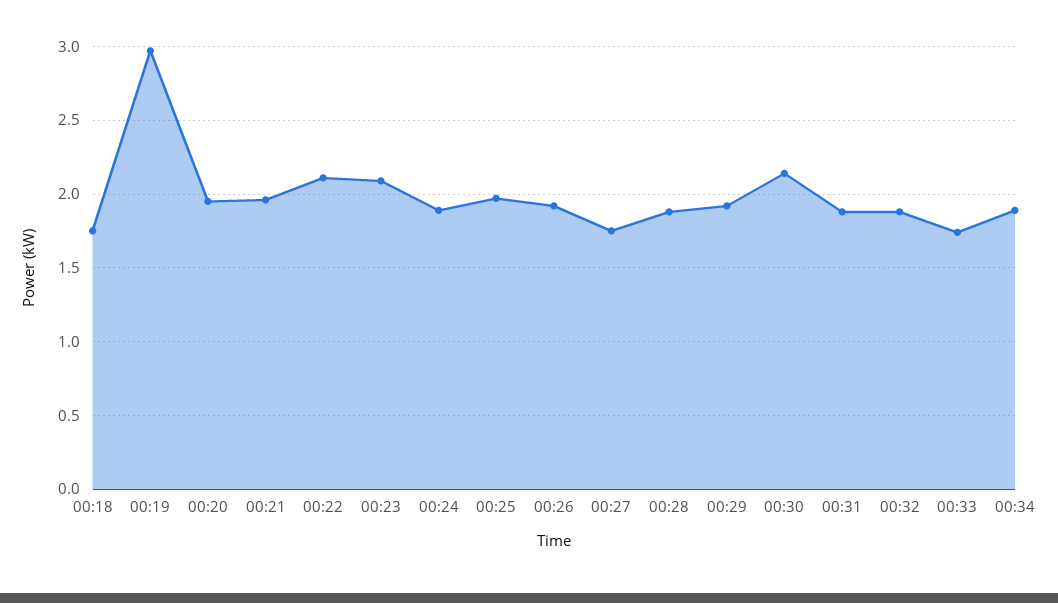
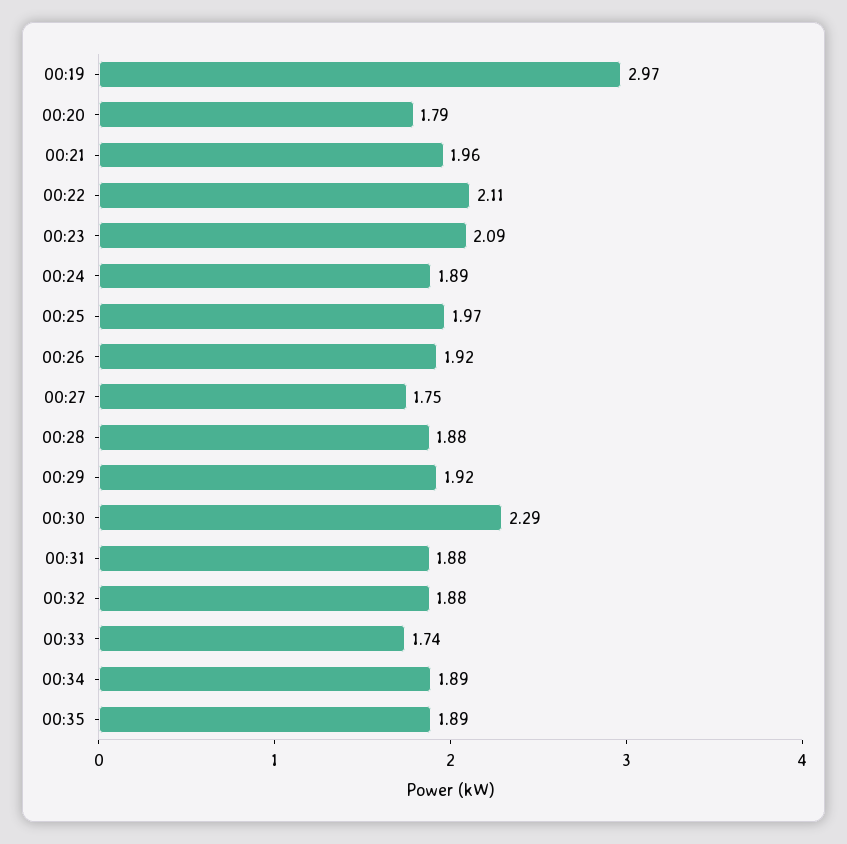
00:18: 1.75 -> none
00:20: 1.95 -> 1.79
00:30: 2.15 -> 2.29
00:35: none -> 1.89

